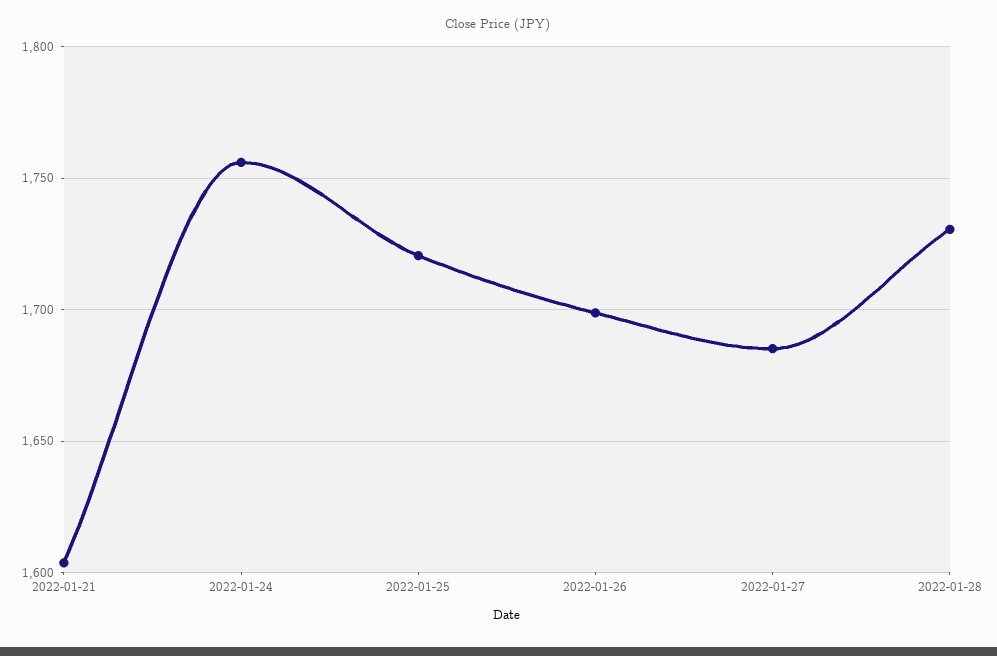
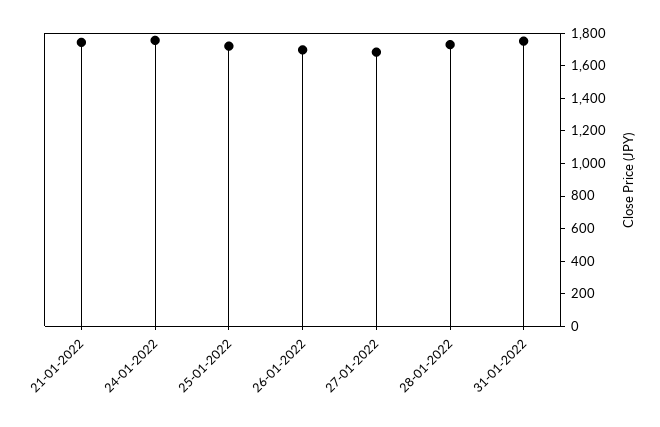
2022-01-21: 1605 -> 1750
31-01-2022: none -> 1750

